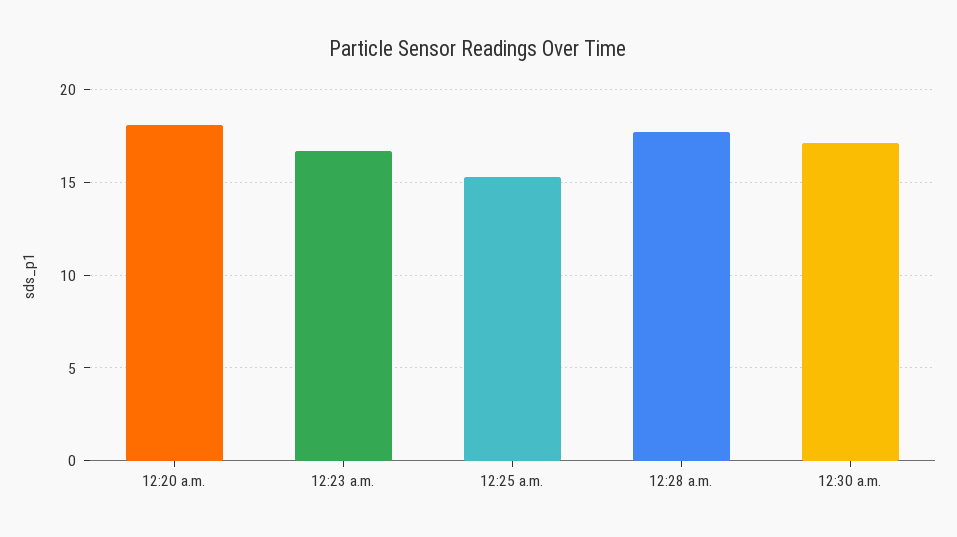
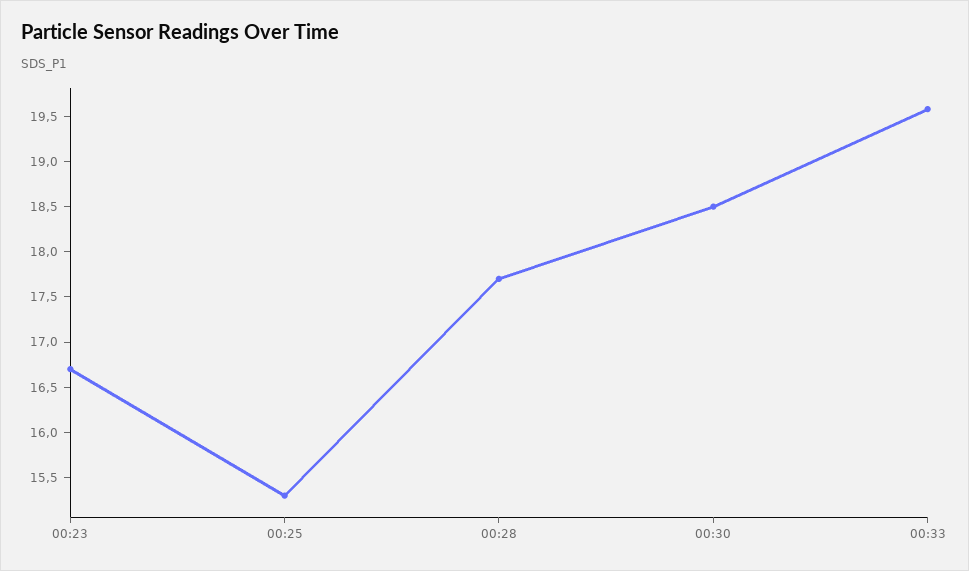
12:20 a.m.: 18 -> none
12:30 a.m.: 17 -> 18.5
00:33: none -> 19.6

